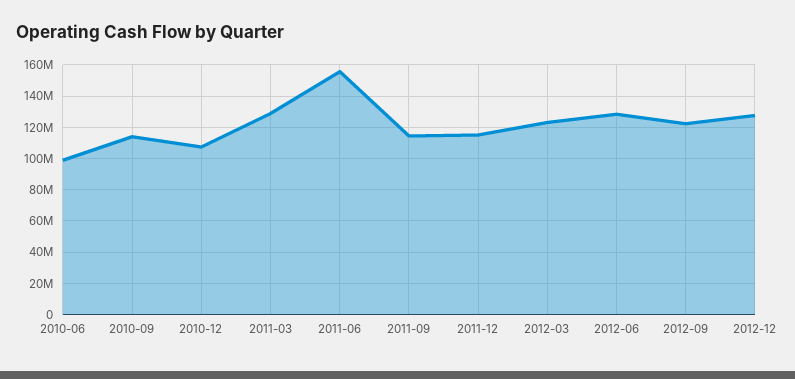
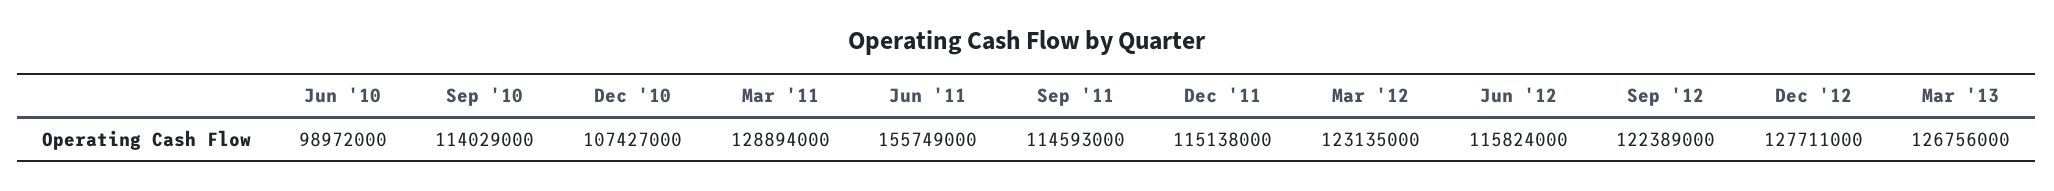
2012-06: 130000000 -> 115824000
Mar '13: none -> 126756000

